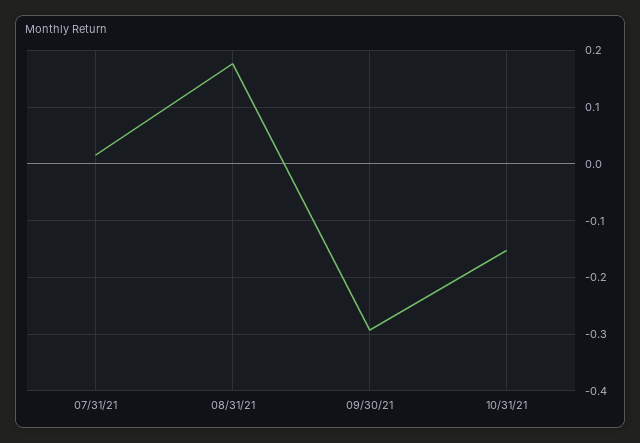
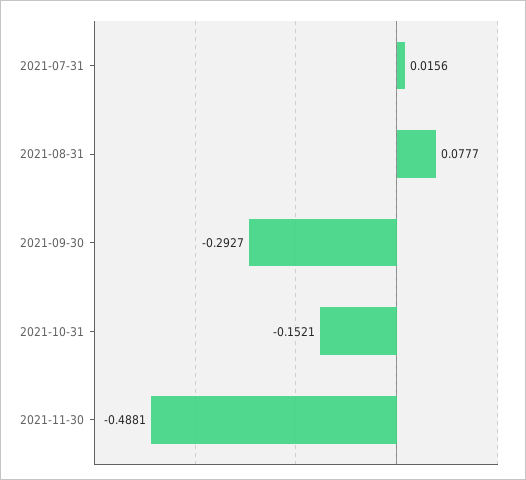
08/31/21: 0.18 -> 0.0777
2021-11-30: none -> -0.4881

